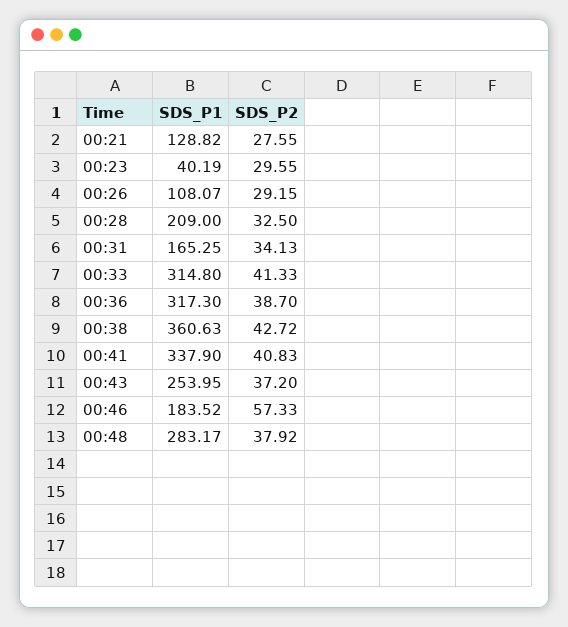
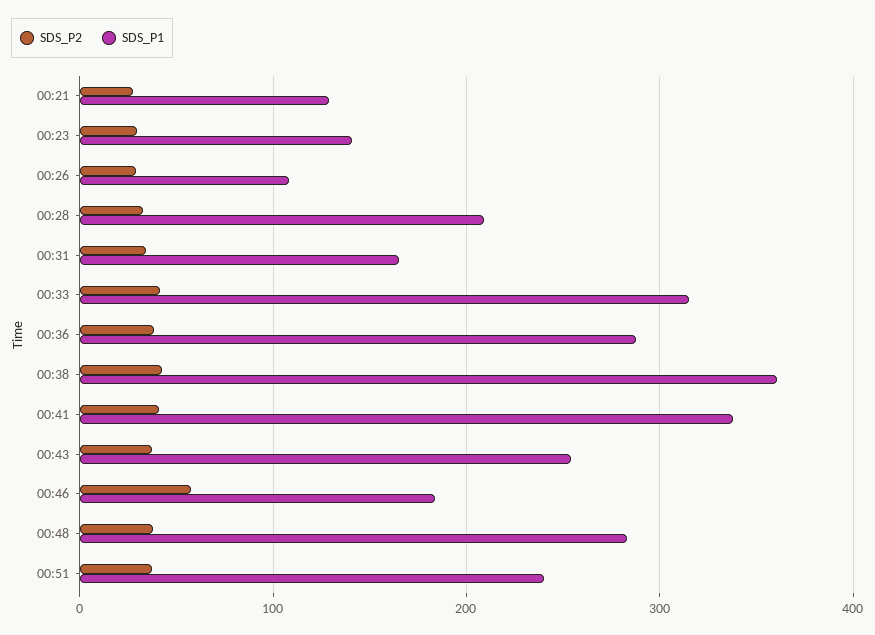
SDS_P1, 00:23: 40.19 -> 140
SDS_P1, 00:36: 317.3 -> 290
SDS_P2, 00:51: none -> 40
SDS_P1, 00:51: none -> 240

